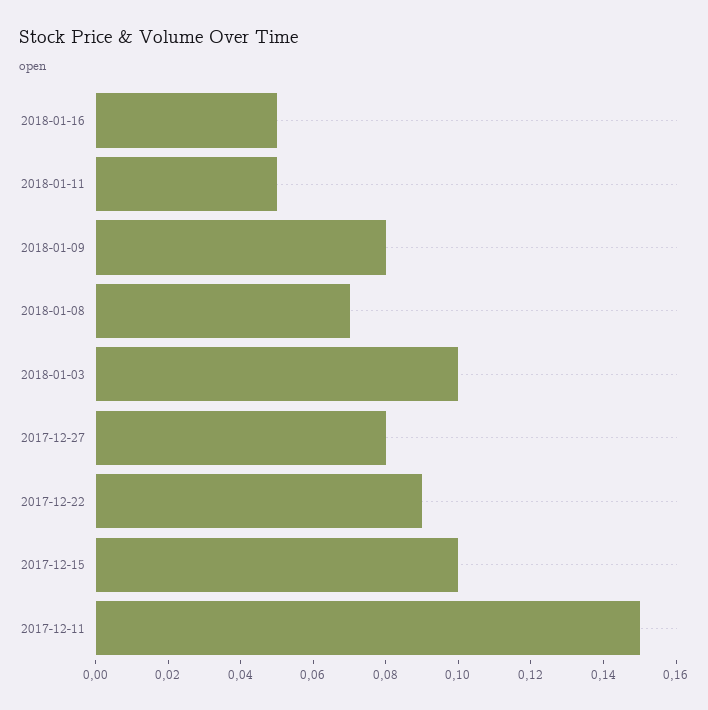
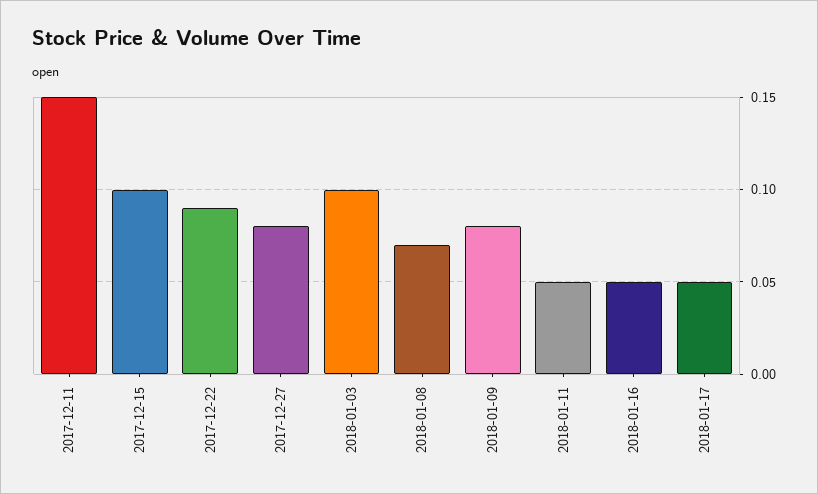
2018-01-17: none -> 0.05

